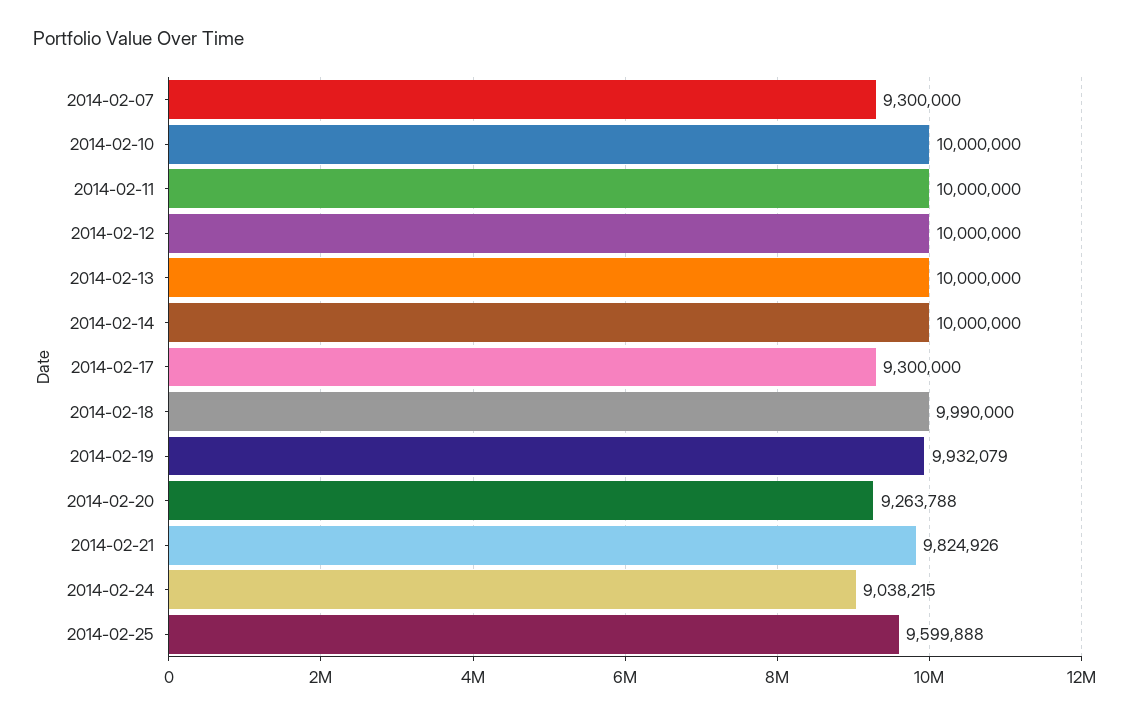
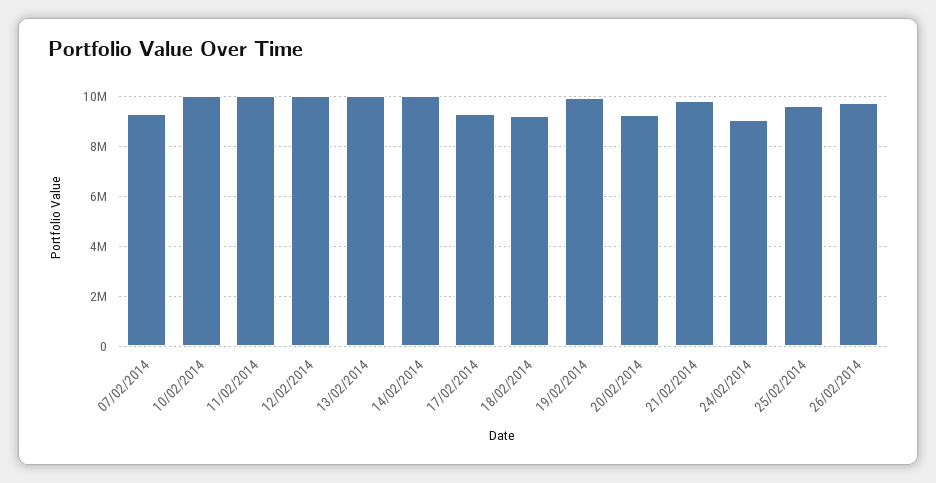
2014-02-18: 9990000 -> 9250000
26/02/2014: none -> 9750000

